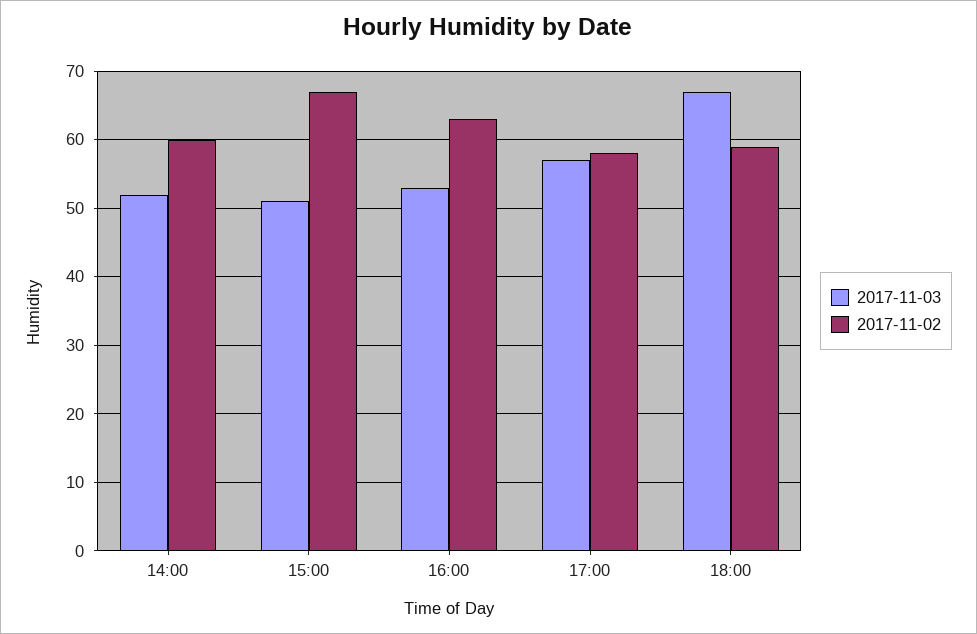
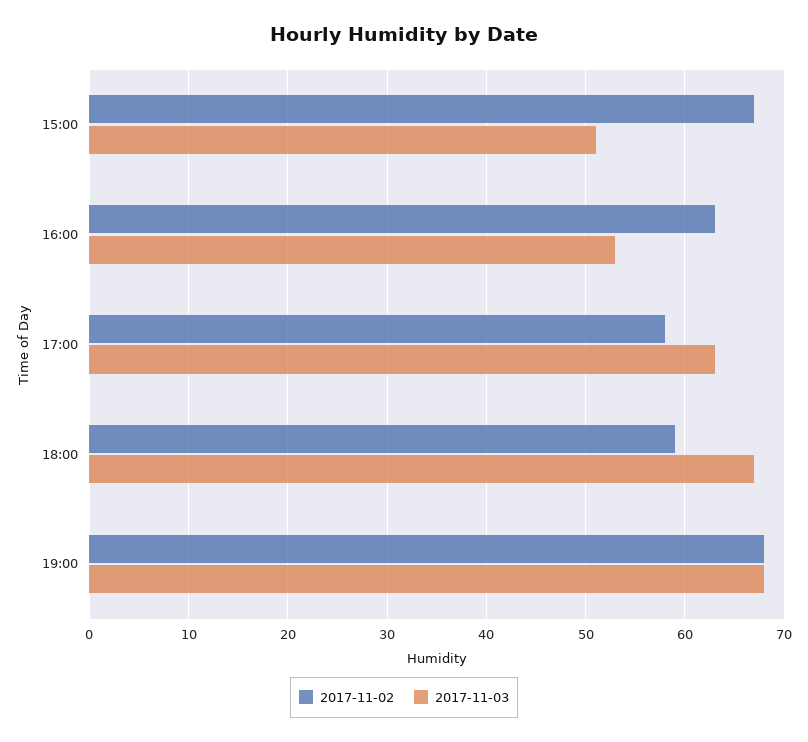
2017-11-03, 14:00: 52 -> none
2017-11-02, 14:00: 60 -> none
2017-11-03, 17:00: 57 -> 63
2017-11-02, 19:00: none -> 68
2017-11-03, 19:00: none -> 68

